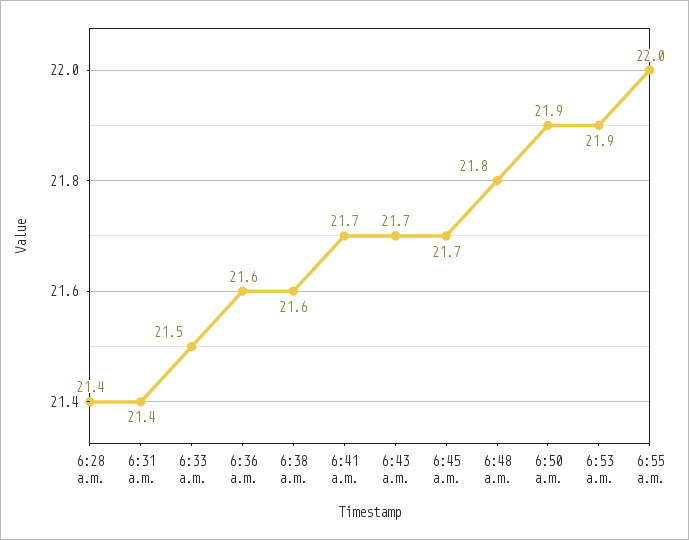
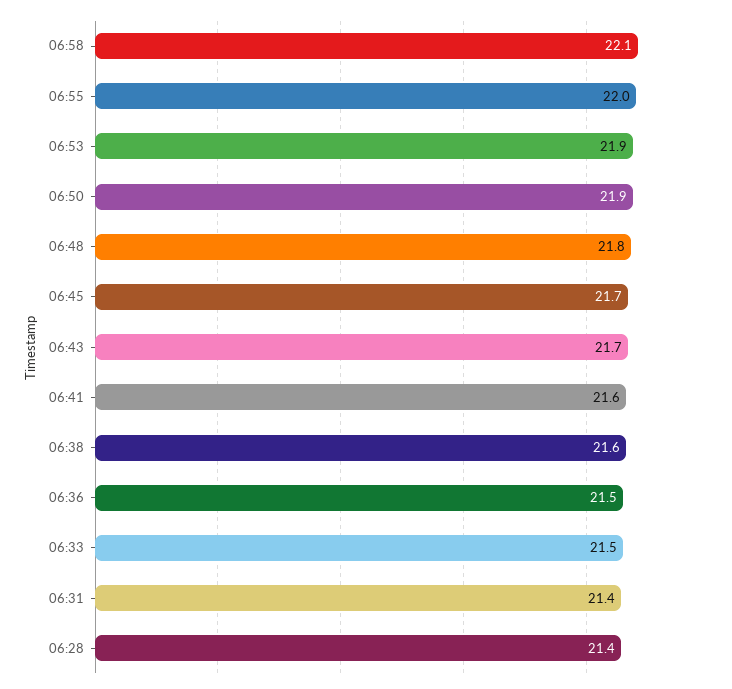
6:36 a.m.: 21.6 -> 21.5
6:41 a.m.: 21.7 -> 21.6
06:58: none -> 22.1

